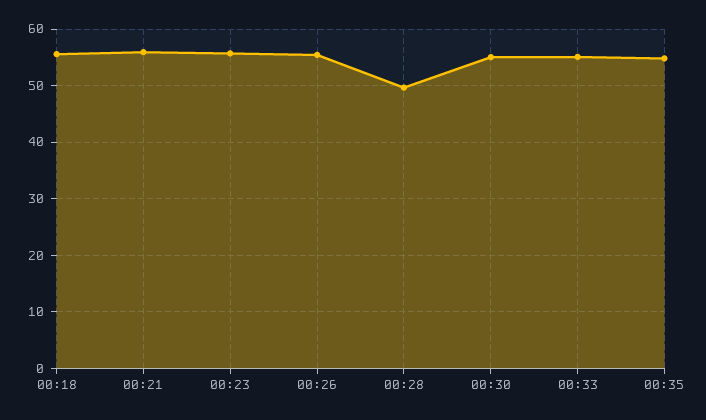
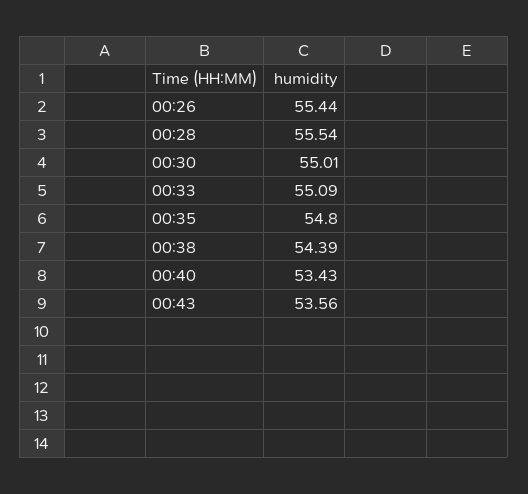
00:18: 56 -> none
00:21: 56 -> none
00:23: 56 -> none
00:28: 50 -> 55.54
00:38: none -> 54.39
00:40: none -> 53.43
00:43: none -> 53.56

